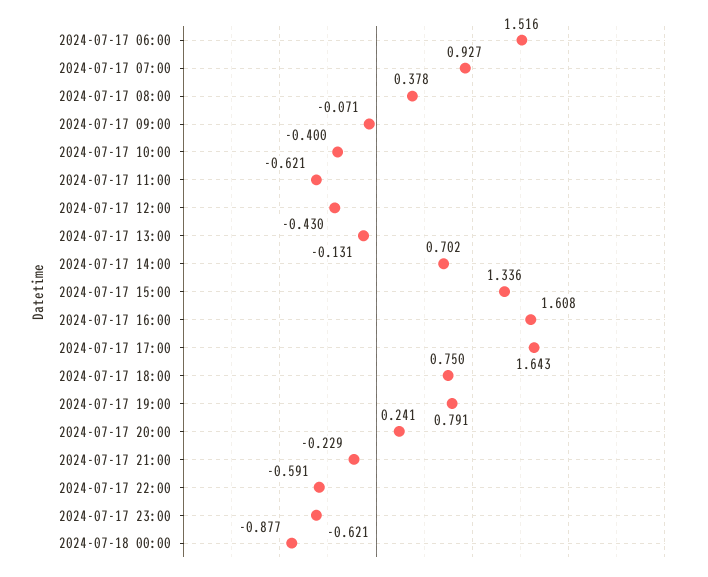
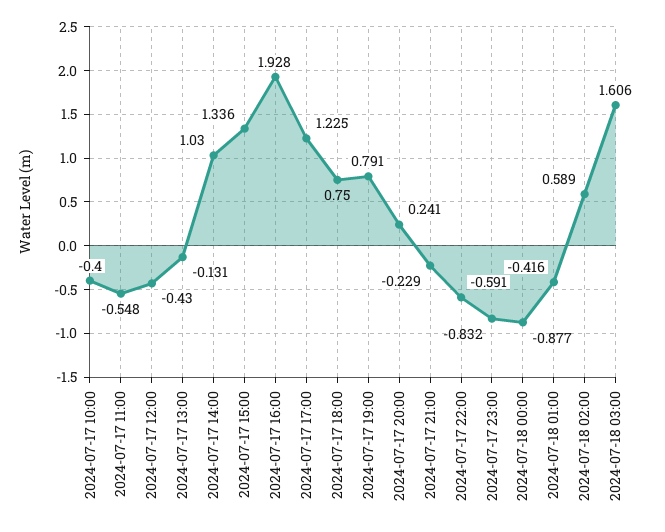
2024-07-17 06:00: 1.516 -> none
2024-07-17 07:00: 0.927 -> none
2024-07-17 08:00: 0.378 -> none
2024-07-17 09:00: -0.071 -> none
2024-07-17 11:00: -0.621 -> -0.548
2024-07-17 14:00: 0.702 -> 1.03
2024-07-17 16:00: 1.608 -> 1.928
2024-07-17 17:00: 1.643 -> 1.225
2024-07-17 23:00: -0.621 -> -0.832
2024-07-18 01:00: none -> -0.416
2024-07-18 02:00: none -> 0.589
2024-07-18 03:00: none -> 1.606

